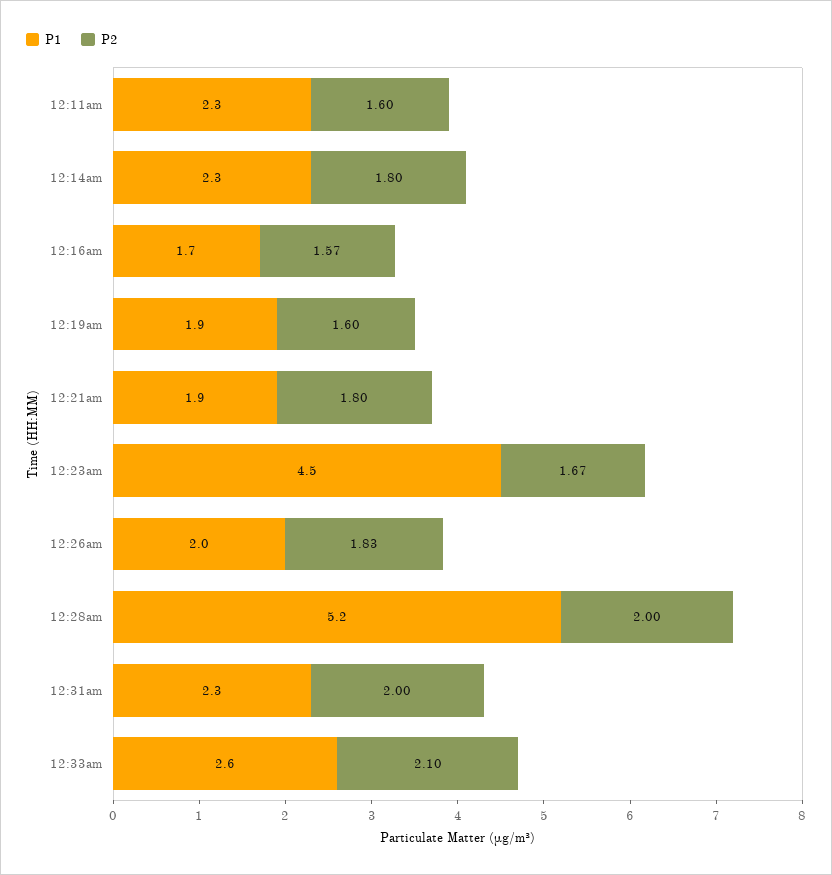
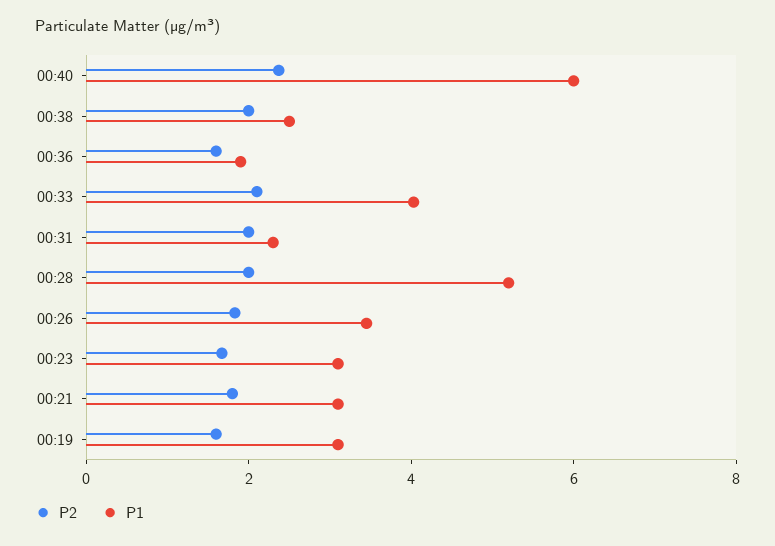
P1, 12:11am: 2.3 -> none
P2, 12:11am: 1.6 -> none
P1, 12:14am: 2.3 -> none
P2, 12:14am: 1.8 -> none
P1, 12:16am: 1.7 -> none
P2, 12:16am: 1.57 -> none
P1, 12:19am: 1.9 -> 3
P1, 12:21am: 1.9 -> 3
P1, 12:23am: 4.5 -> 3
P1, 12:26am: 2 -> 3.5
P1, 12:33am: 2.6 -> 4
P2, 00:40: none -> 2.5
P1, 00:40: none -> 6
P2, 00:38: none -> 2
P1, 00:38: none -> 2.5
P2, 00:36: none -> 1.5
P1, 00:36: none -> 2

